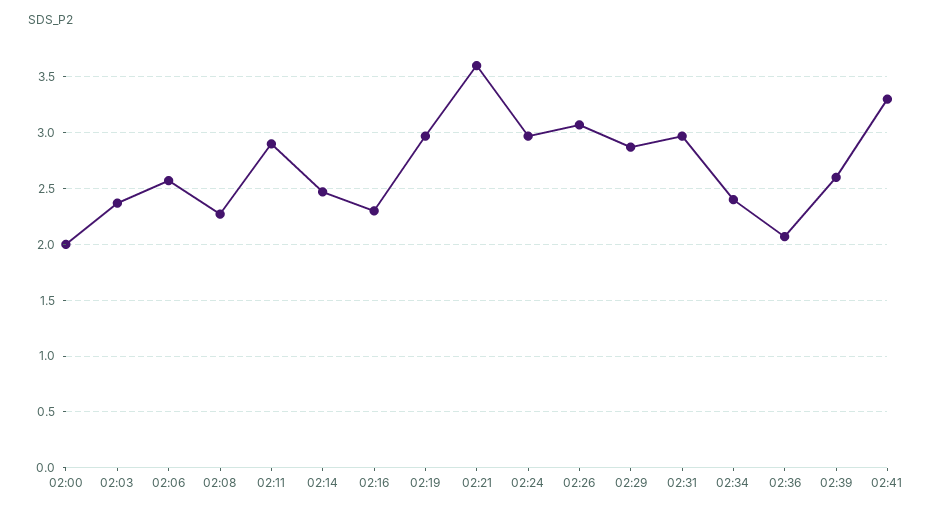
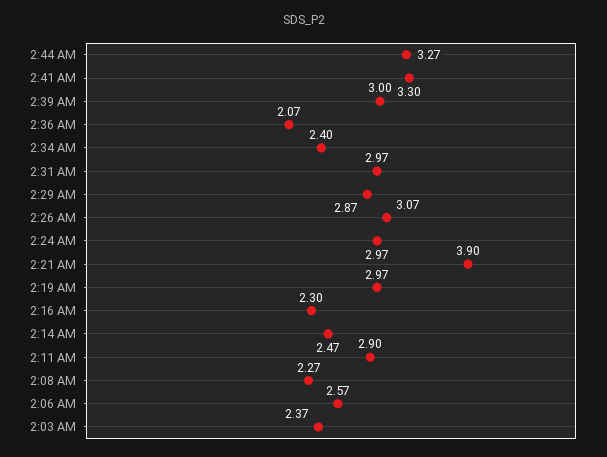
02:00: 2 -> none
02:21: 3.6 -> 3.9
02:39: 2.6 -> 3
2:44 AM: none -> 3.27

